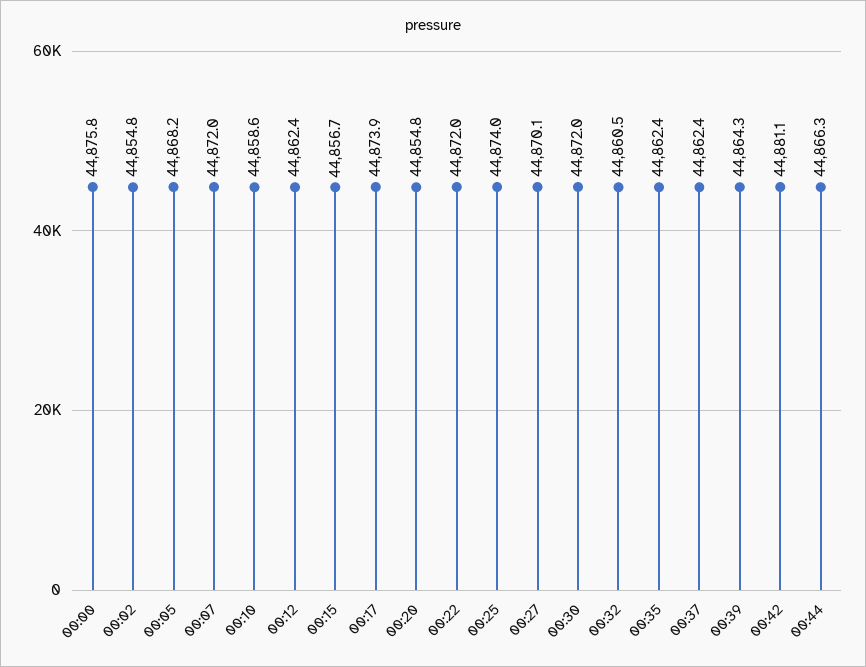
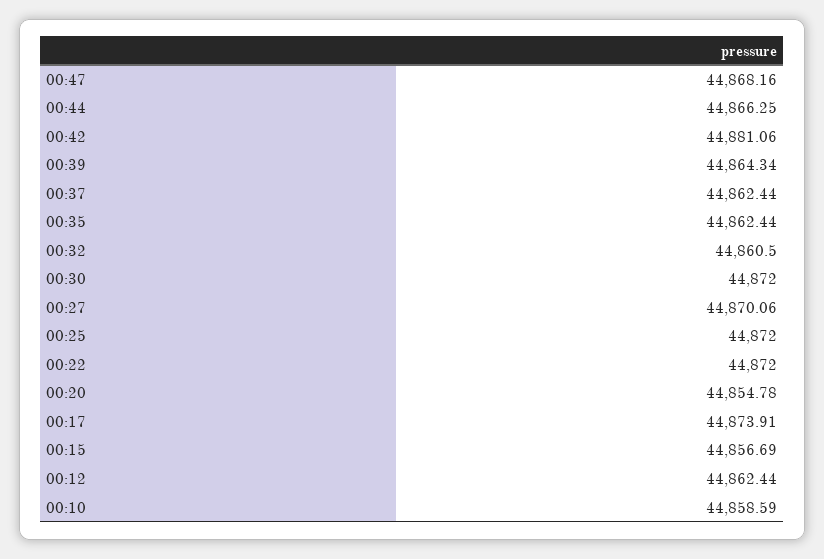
00:00: 44875.8 -> none
00:02: 44854.8 -> none
00:05: 44868.2 -> none
00:07: 44872 -> none
00:25: 44874 -> 44872
00:47: none -> 44868.16

